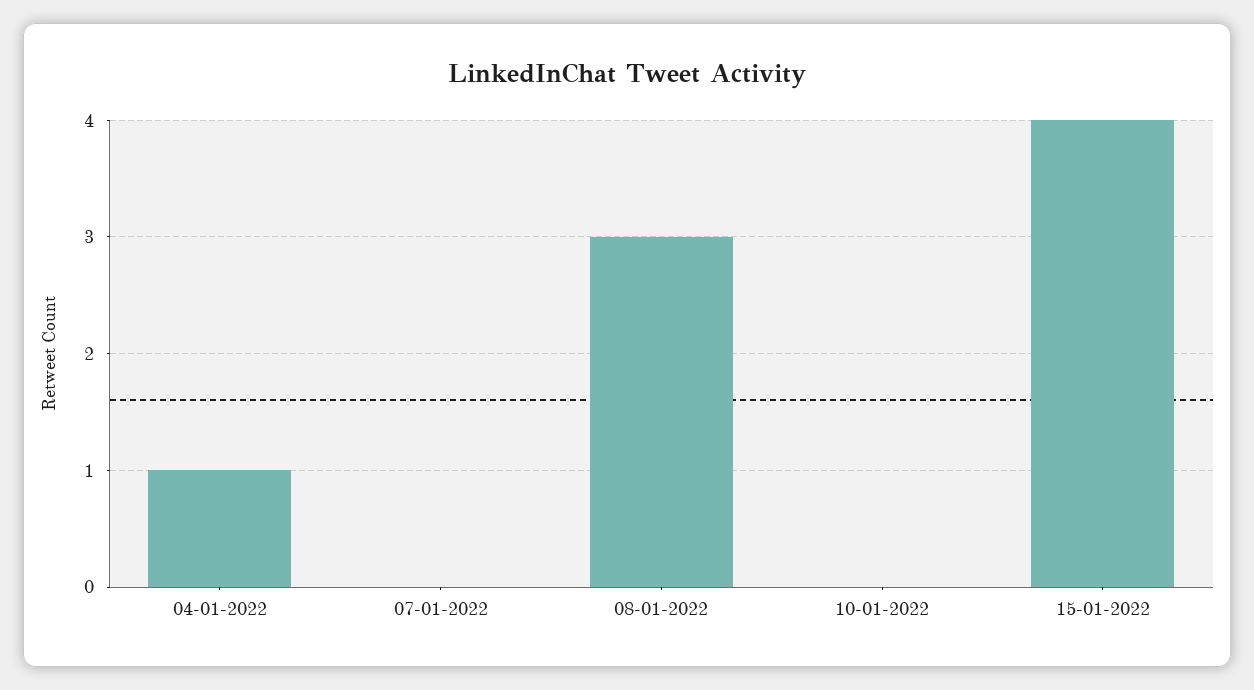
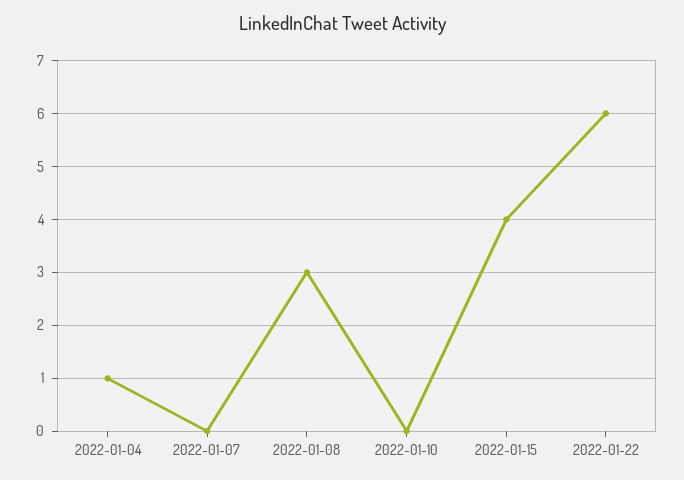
2022-01-22: none -> 6

